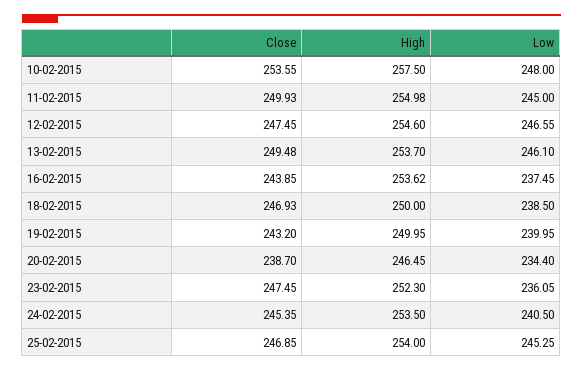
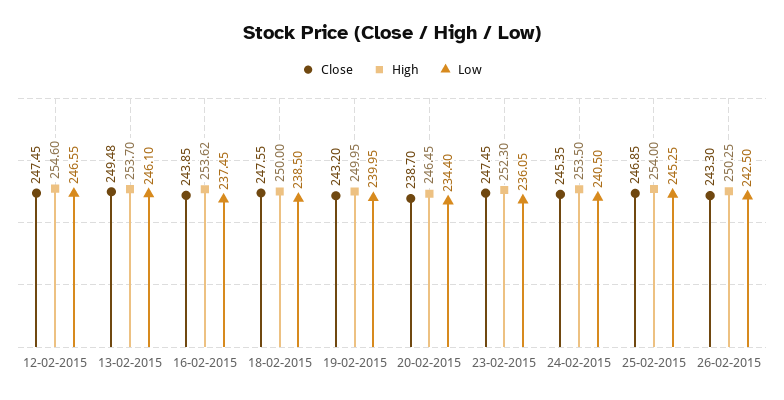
Close, 10-02-2015: 253.55 -> none
High, 10-02-2015: 257.5 -> none
Low, 10-02-2015: 248 -> none
Close, 11-02-2015: 249.93 -> none
High, 11-02-2015: 254.98 -> none
Low, 11-02-2015: 245 -> none
Close, 18-02-2015: 246.93 -> 247.55
Close, 26-02-2015: none -> 243.3
High, 26-02-2015: none -> 250.25
Low, 26-02-2015: none -> 242.5

